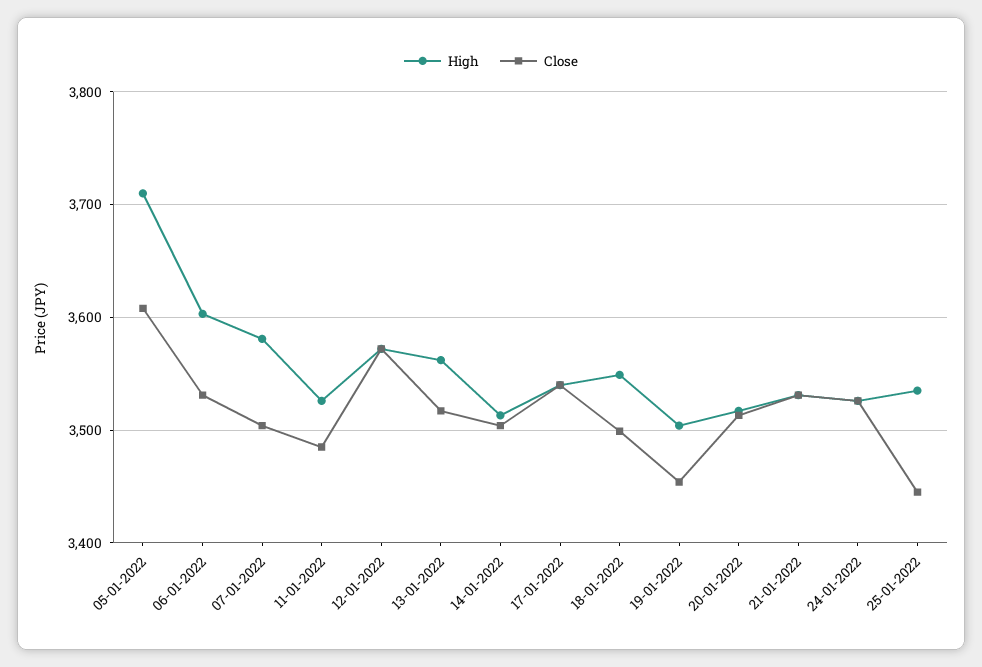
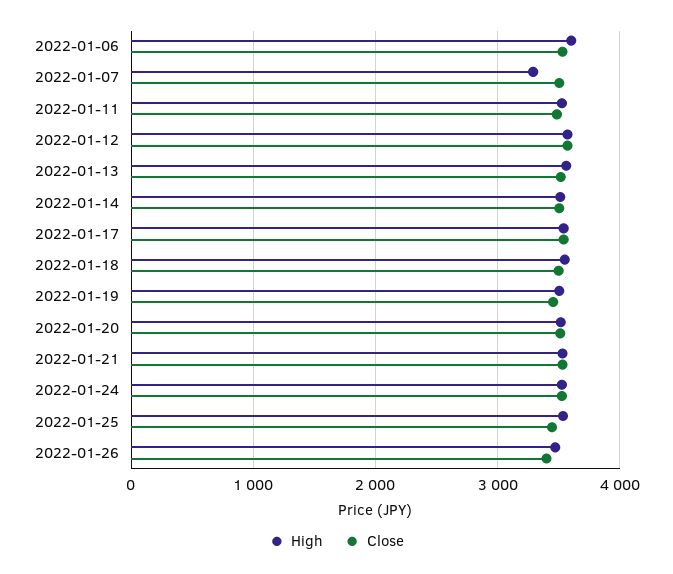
High, 05-01-2022: 3710 -> none
Close, 05-01-2022: 3610 -> none
High, 07-01-2022: 3580 -> 3300
High, 2022-01-26: none -> 3500
Close, 2022-01-26: none -> 3400

